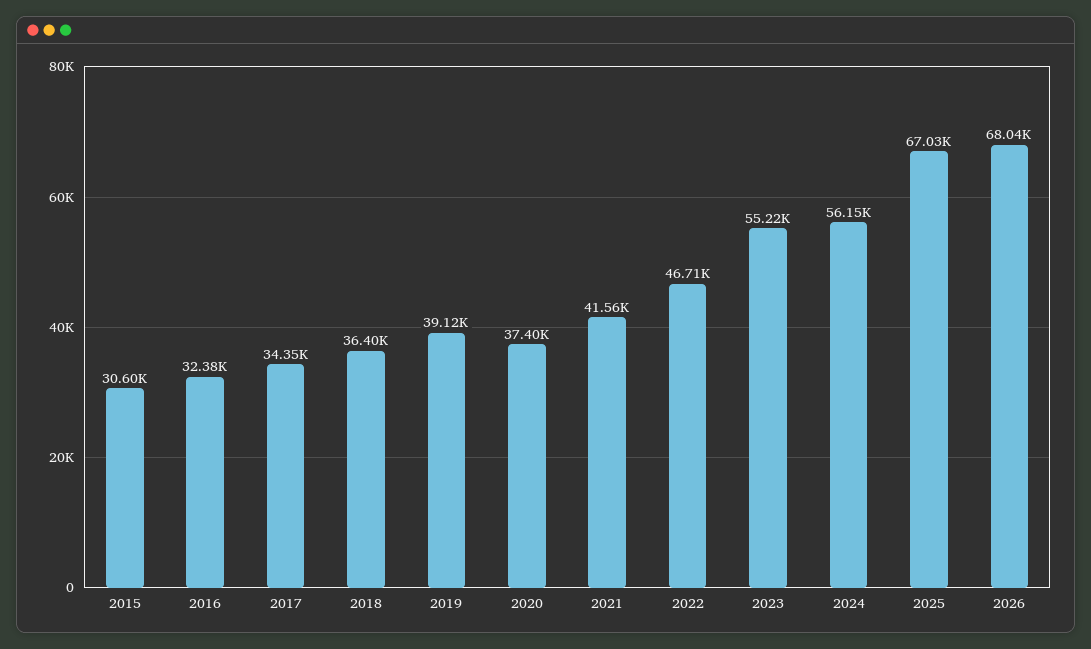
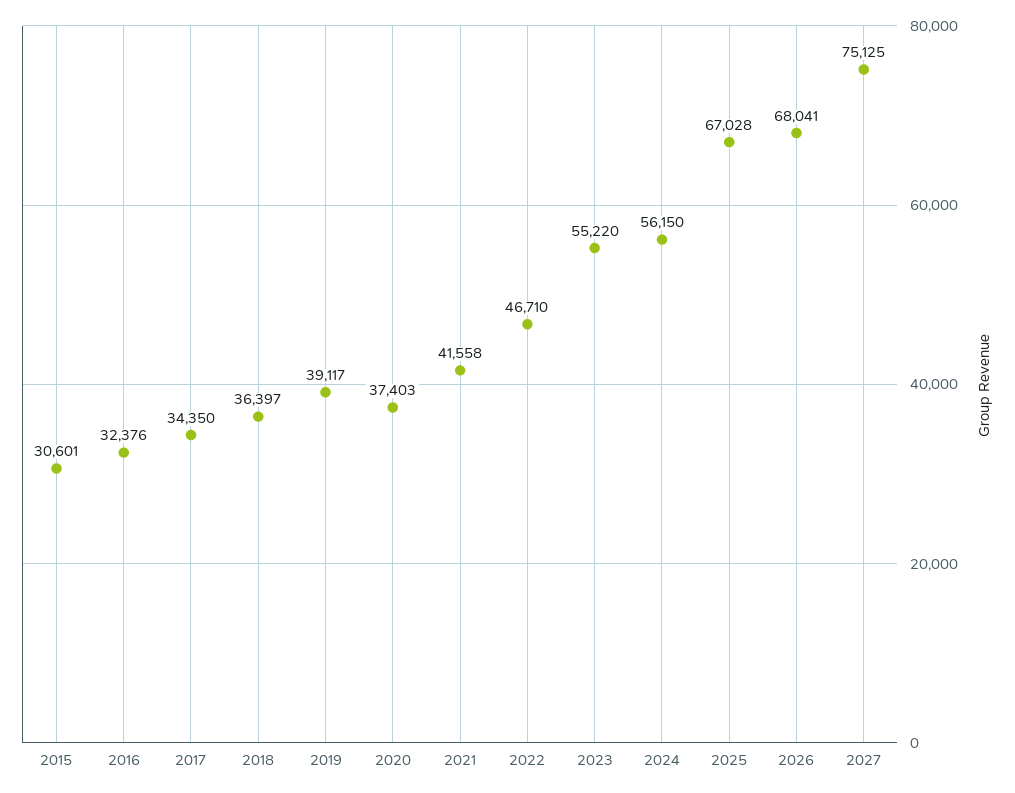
2027: none -> 75125

